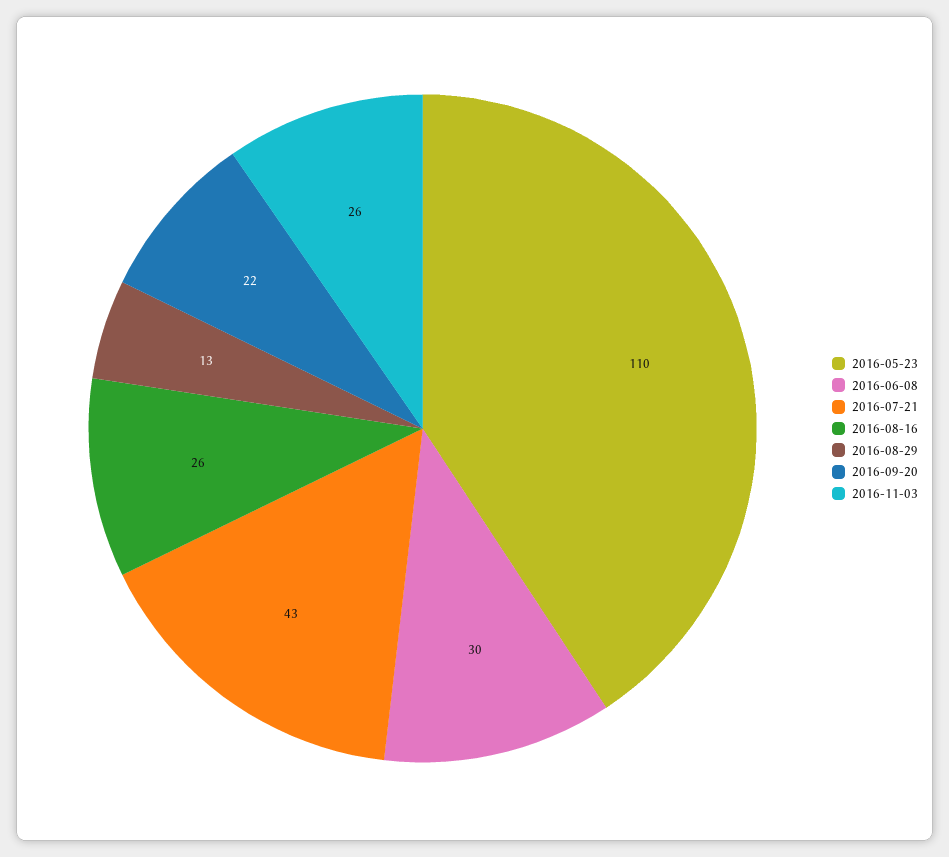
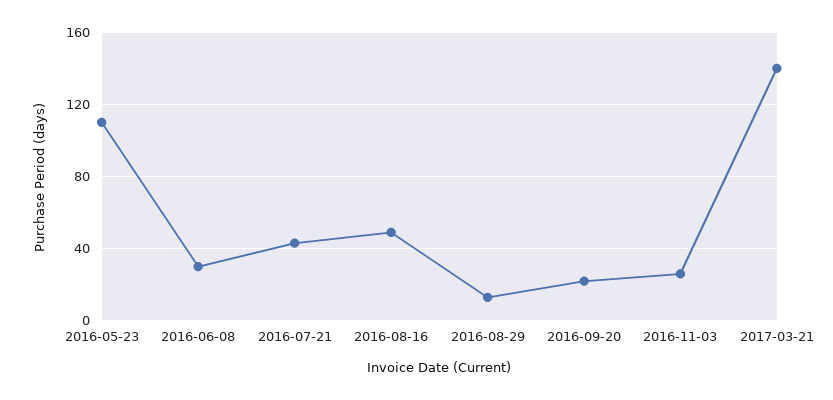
2016-08-16: 26 -> 50
2017-03-21: none -> 140

